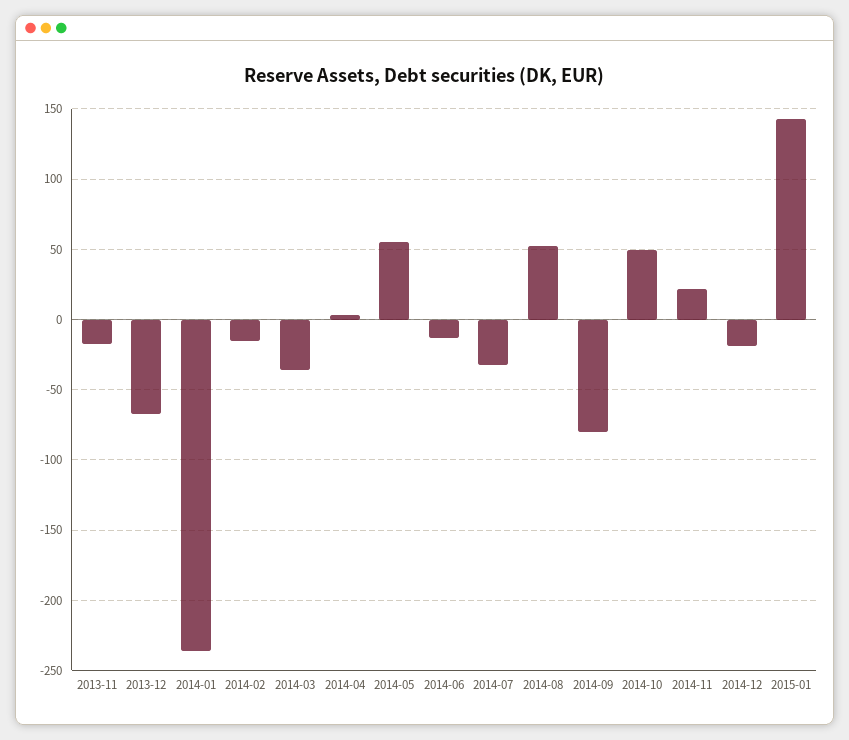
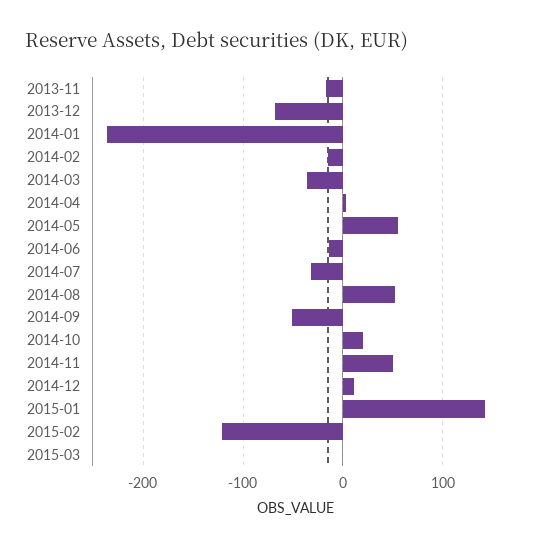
2014-09: -80 -> -50
2014-10: 50 -> 20
2014-11: 20 -> 50
2014-12: -20 -> 10
2015-02: none -> -120
2015-03: none -> 0

